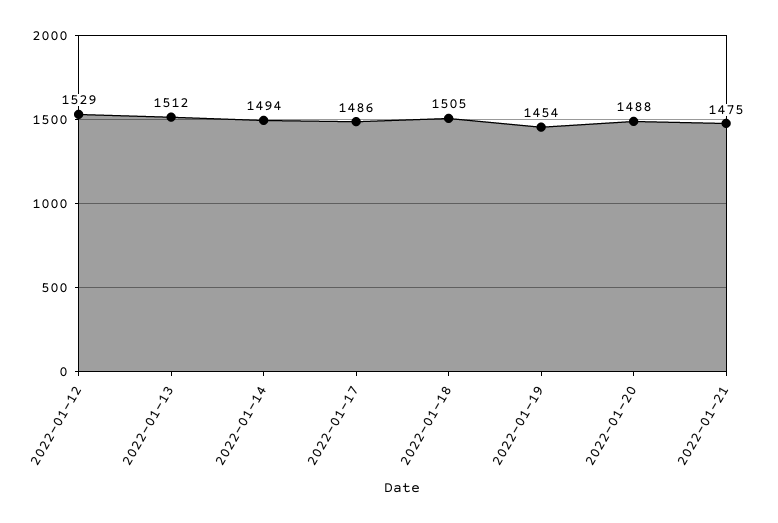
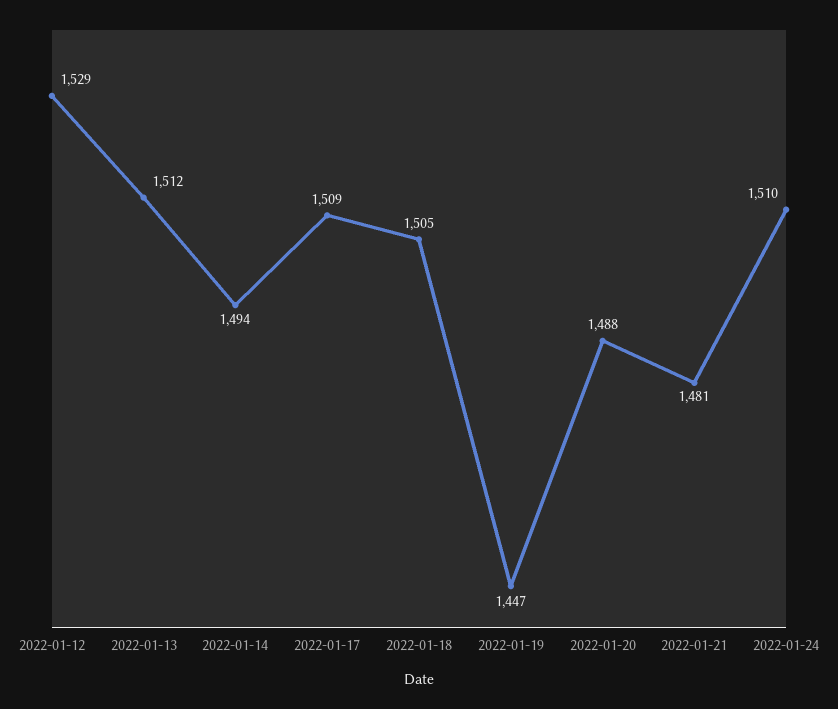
2022-01-17: 1486 -> 1509
2022-01-19: 1454 -> 1447
2022-01-21: 1475 -> 1481
2022-01-24: none -> 1510

